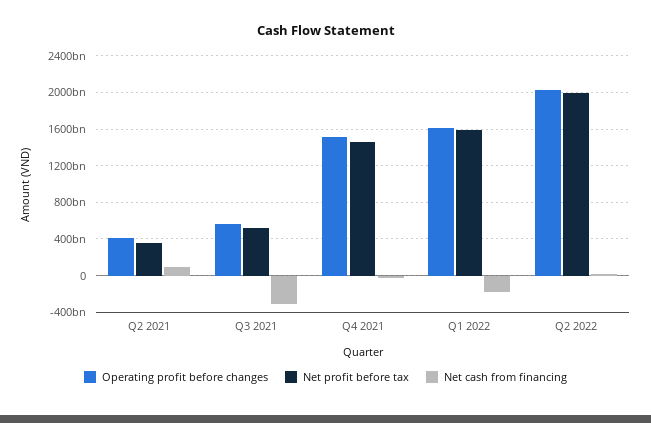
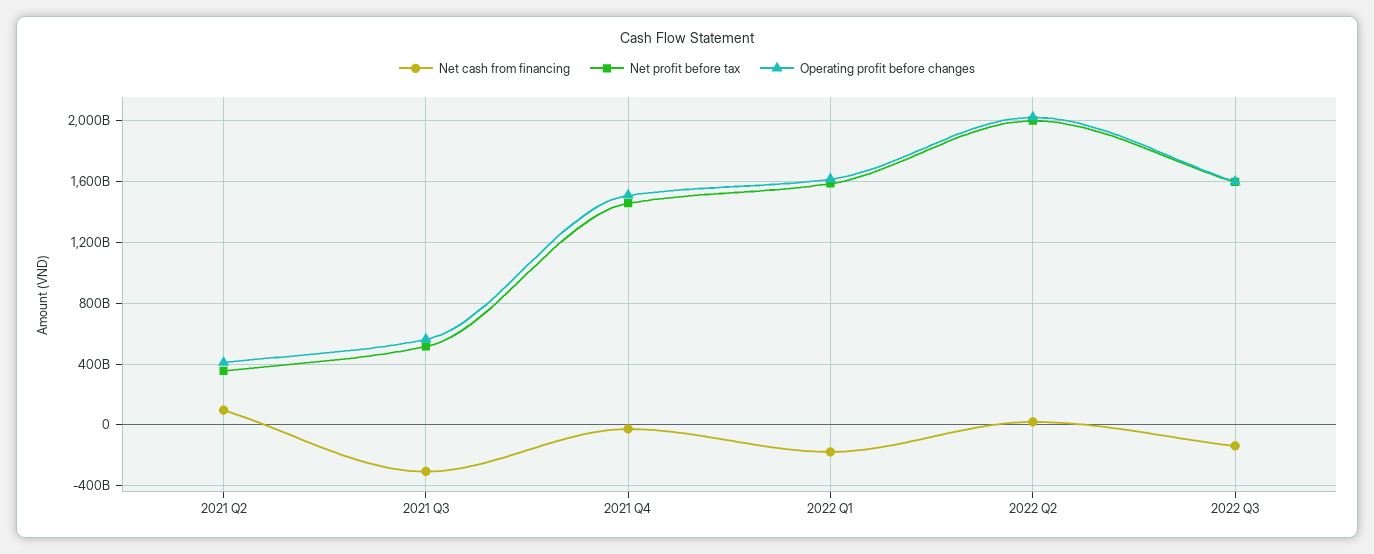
Net cash from financing, 2022 Q3: none -> -150000000000
Net profit before tax, 2022 Q3: none -> 1600000000000
Operating profit before changes, 2022 Q3: none -> 1600000000000

